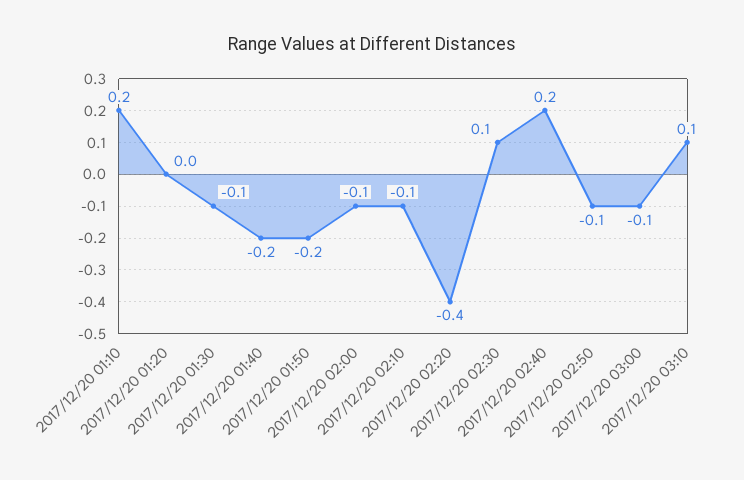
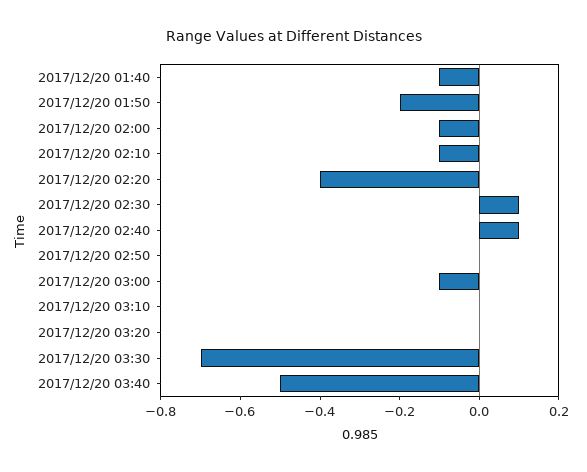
2017/12/20 01:10: 0.2 -> none
2017/12/20 01:20: 0 -> none
2017/12/20 01:30: -0.1 -> none
2017/12/20 01:40: -0.2 -> -0.1
2017/12/20 02:40: 0.2 -> 0.1
2017/12/20 02:50: -0.1 -> 0
2017/12/20 03:10: 0.1 -> 0
2017/12/20 03:20: none -> 0
2017/12/20 03:30: none -> -0.7
2017/12/20 03:40: none -> -0.5

